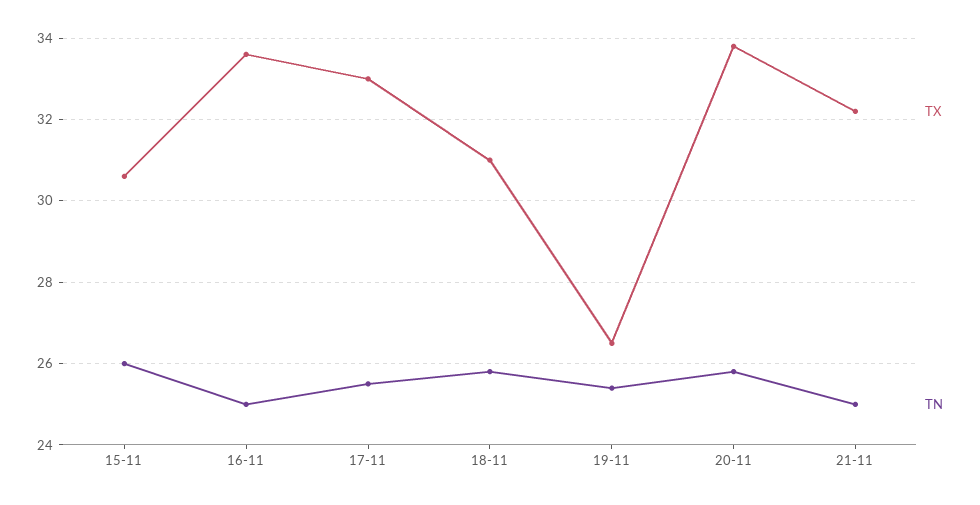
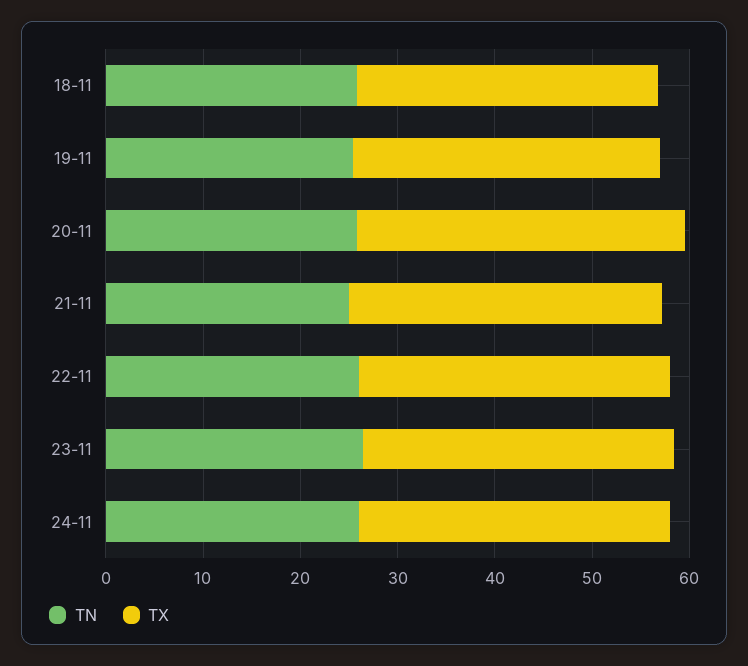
TX, 15-11: 30.5 -> none
TN, 15-11: 26 -> none
TX, 16-11: 33.5 -> none
TN, 16-11: 25 -> none
TX, 17-11: 33 -> none
TN, 17-11: 25.5 -> none
TX, 19-11: 26.5 -> 32
TN, 22-11: none -> 26
TX, 22-11: none -> 32
TN, 23-11: none -> 26
TX, 23-11: none -> 32
TN, 24-11: none -> 26
TX, 24-11: none -> 32

